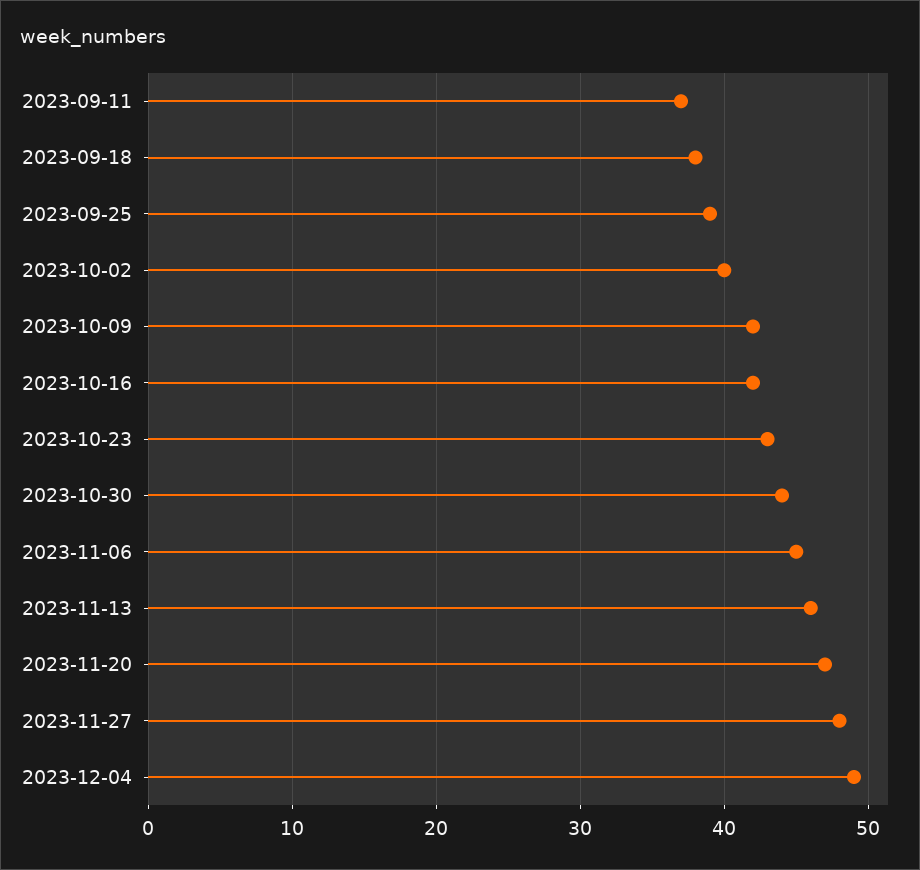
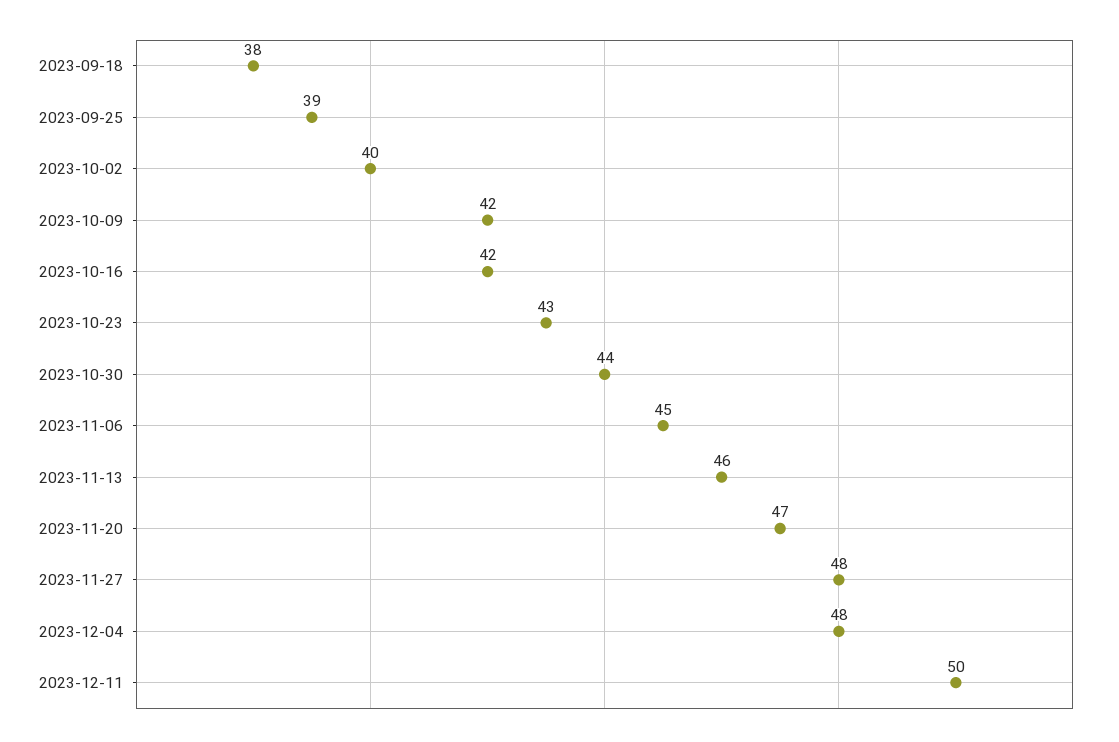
2023-09-11: 37 -> none
2023-12-04: 49 -> 48
2023-12-11: none -> 50

